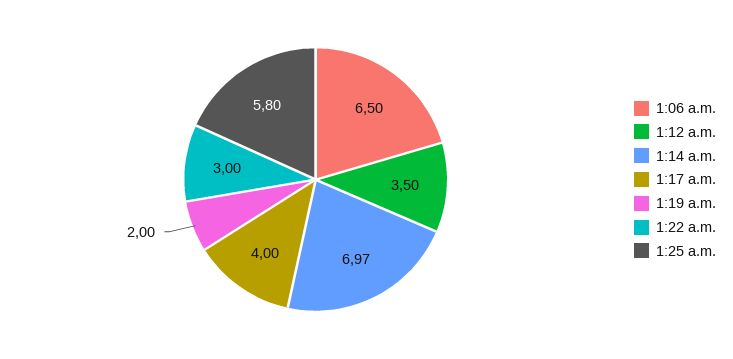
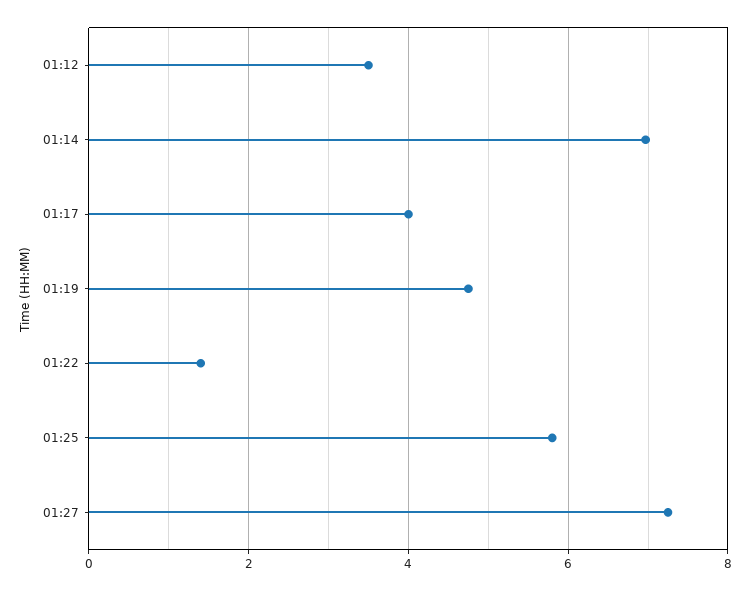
1:06 a.m.: 6.5 -> none
1:19 a.m.: 2 -> 4.8
1:22 a.m.: 3 -> 1.4
01:27: none -> 7.2

